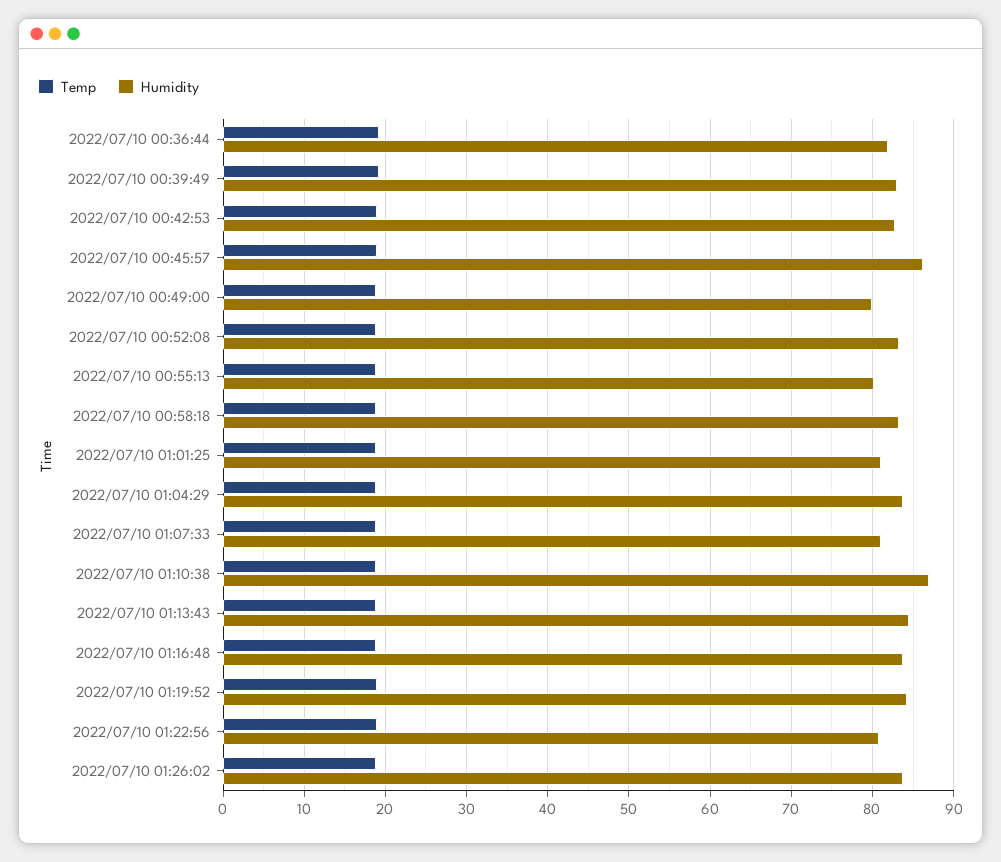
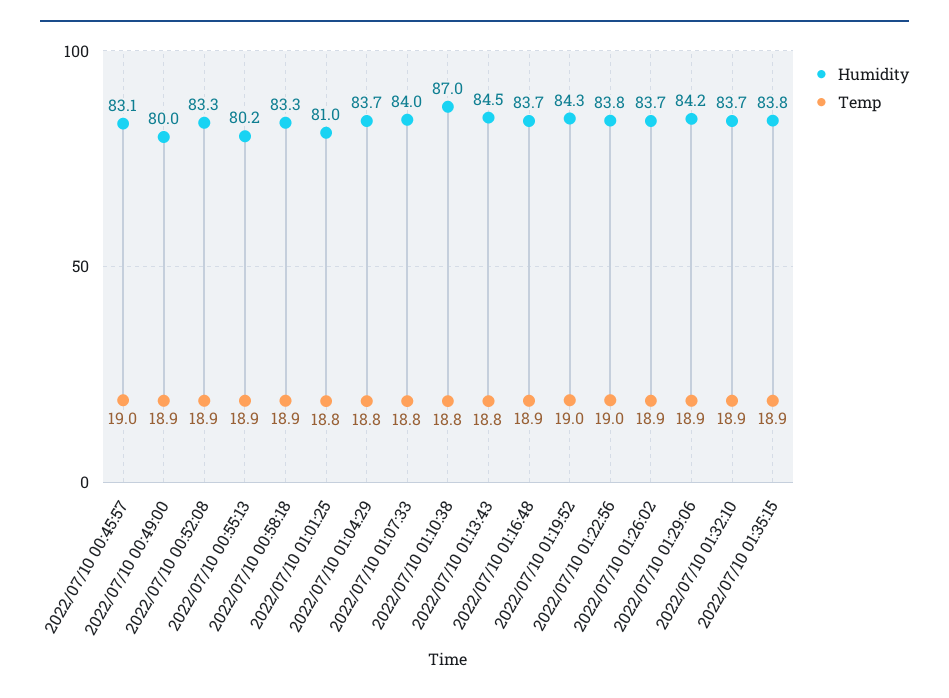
Temp, 2022/07/10 00:36:44: 19 -> none
Humidity, 2022/07/10 00:36:44: 82 -> none
Temp, 2022/07/10 00:39:49: 19 -> none
Humidity, 2022/07/10 00:39:49: 83 -> none
Temp, 2022/07/10 00:42:53: 19 -> none
Humidity, 2022/07/10 00:42:53: 83 -> none
Humidity, 2022/07/10 00:45:57: 86 -> 83.1
Humidity, 2022/07/10 01:07:33: 81 -> 84
Humidity, 2022/07/10 01:22:56: 81 -> 83.8
Humidity, 2022/07/10 01:29:06: none -> 84.2
Temp, 2022/07/10 01:29:06: none -> 18.9
Humidity, 2022/07/10 01:32:10: none -> 83.7
Temp, 2022/07/10 01:32:10: none -> 18.9
Humidity, 2022/07/10 01:35:15: none -> 83.8
Temp, 2022/07/10 01:35:15: none -> 18.9

